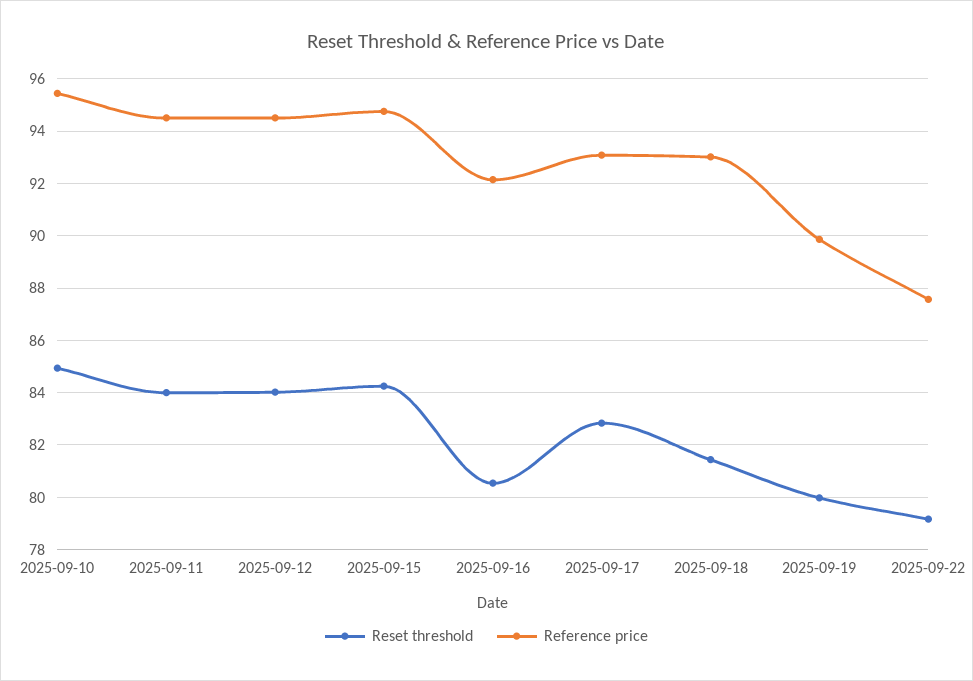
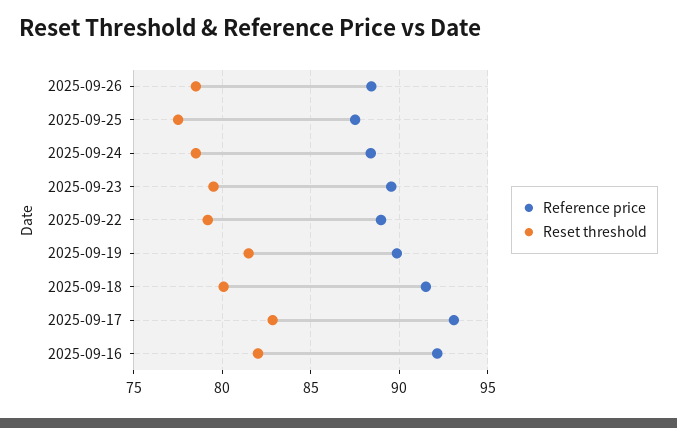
Reset threshold, 2025-09-10: 85 -> none
Reference price, 2025-09-10: 95.5 -> none
Reset threshold, 2025-09-11: 84 -> none
Reference price, 2025-09-11: 94.5 -> none
Reset threshold, 2025-09-12: 84 -> none
Reference price, 2025-09-12: 94.5 -> none
Reset threshold, 2025-09-15: 84.25 -> none
Reference price, 2025-09-15: 94.75 -> none
Reset threshold, 2025-09-16: 80.5 -> 82
Reset threshold, 2025-09-18: 81.5 -> 80
Reference price, 2025-09-18: 93 -> 91.5
Reset threshold, 2025-09-19: 80 -> 81.5
Reference price, 2025-09-22: 87.5 -> 89
Reference price, 2025-09-26: none -> 88.5
Reset threshold, 2025-09-26: none -> 78.5
Reference price, 2025-09-25: none -> 87.5
Reset threshold, 2025-09-25: none -> 77.5
Reference price, 2025-09-24: none -> 88.5
Reset threshold, 2025-09-24: none -> 78.5
Reference price, 2025-09-23: none -> 89.5
Reset threshold, 2025-09-23: none -> 79.5

